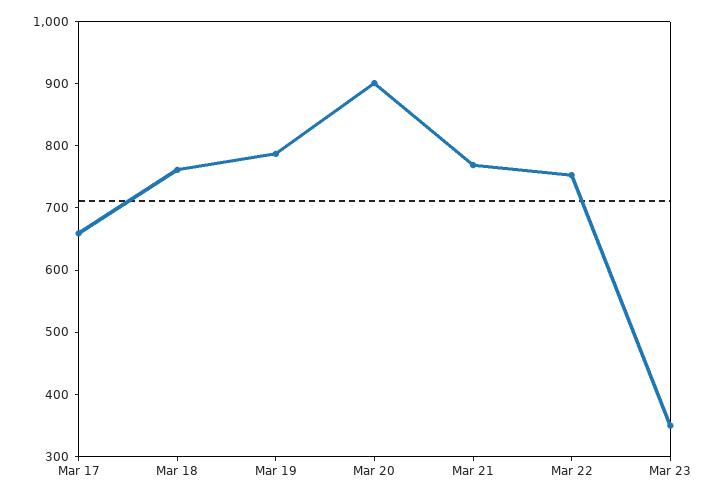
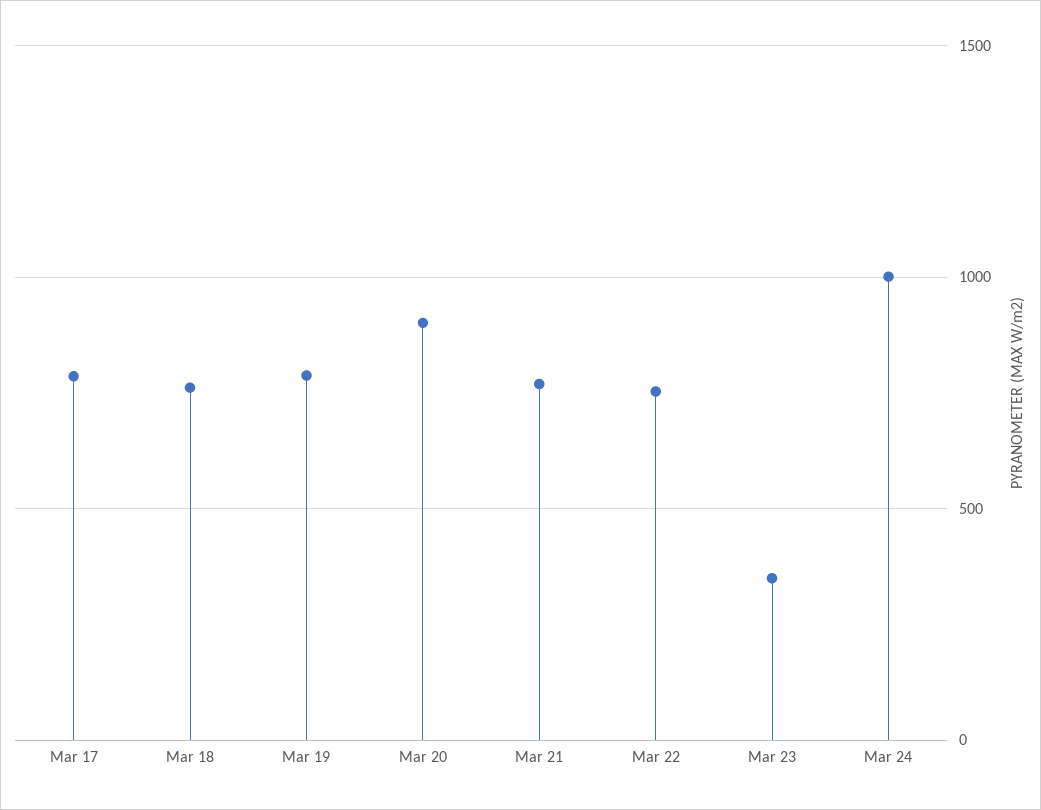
Mar 17: 660 -> 800
Mar 24: none -> 1000

